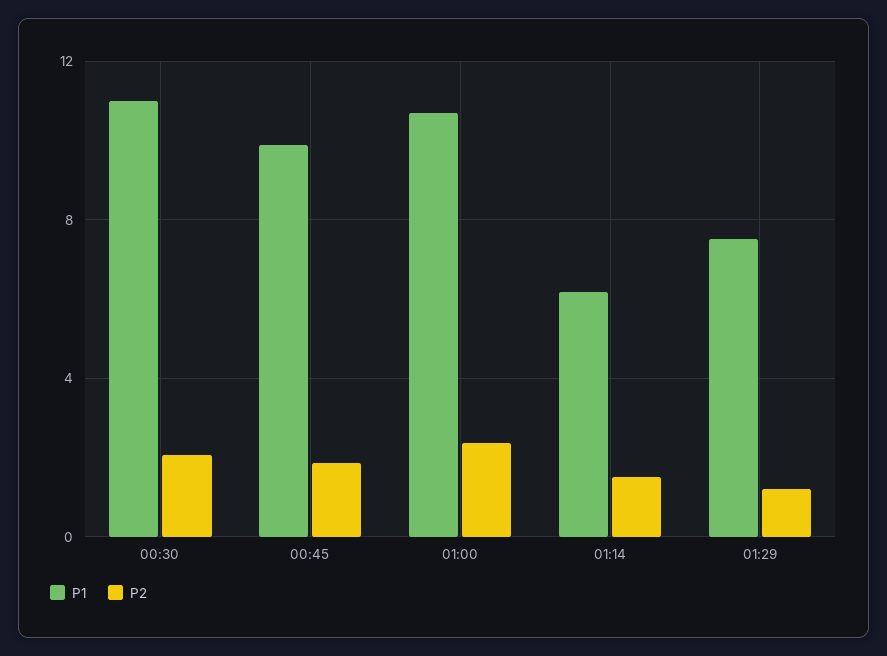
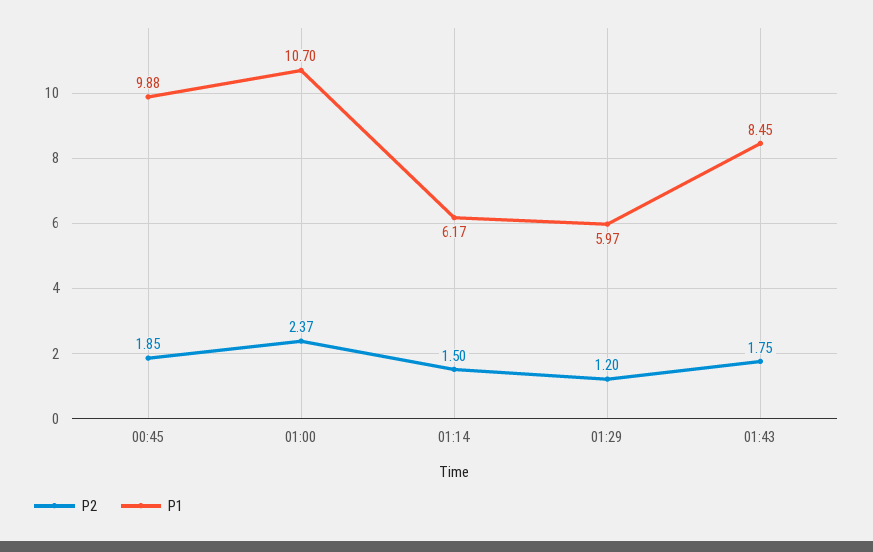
P1, 00:30: 11 -> none
P2, 00:30: 2 -> none
P1, 01:29: 7.5 -> 5.97
P2, 01:43: none -> 1.75
P1, 01:43: none -> 8.45

